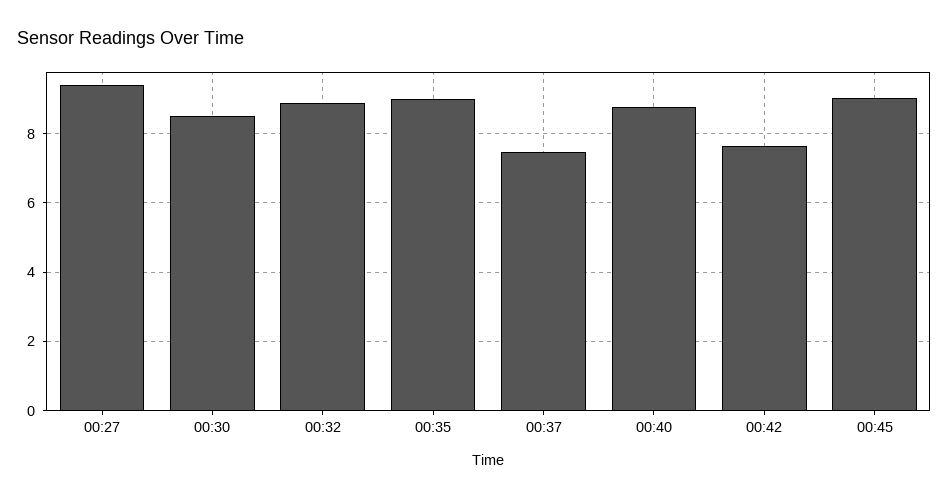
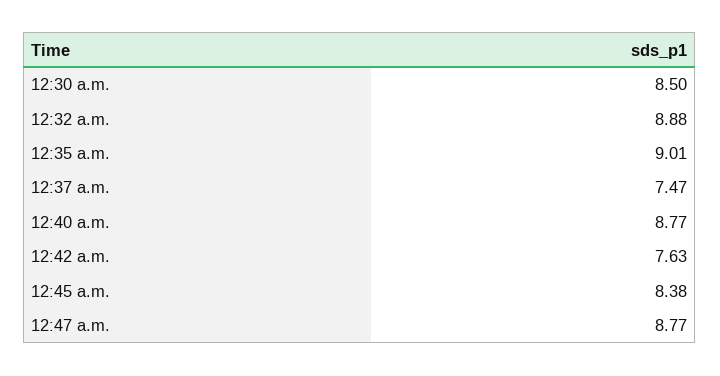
00:27: 9.4 -> none
00:45: 9 -> 8.38
12:47 a.m.: none -> 8.77

